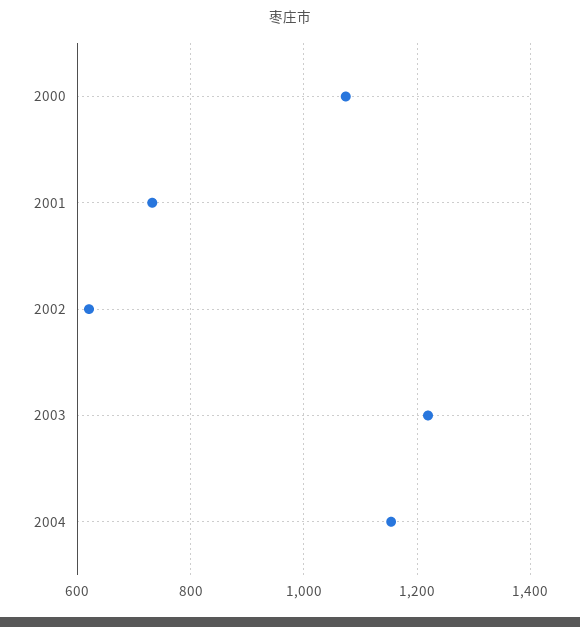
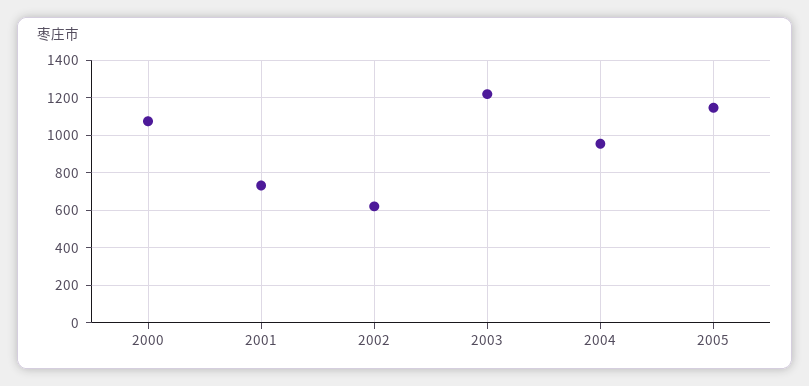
2004: 1160 -> 950
2005: none -> 1150

